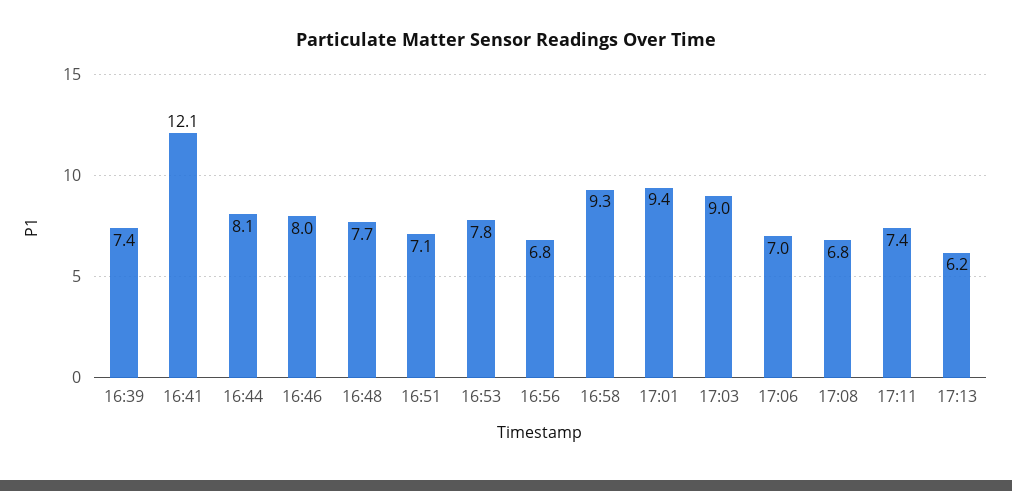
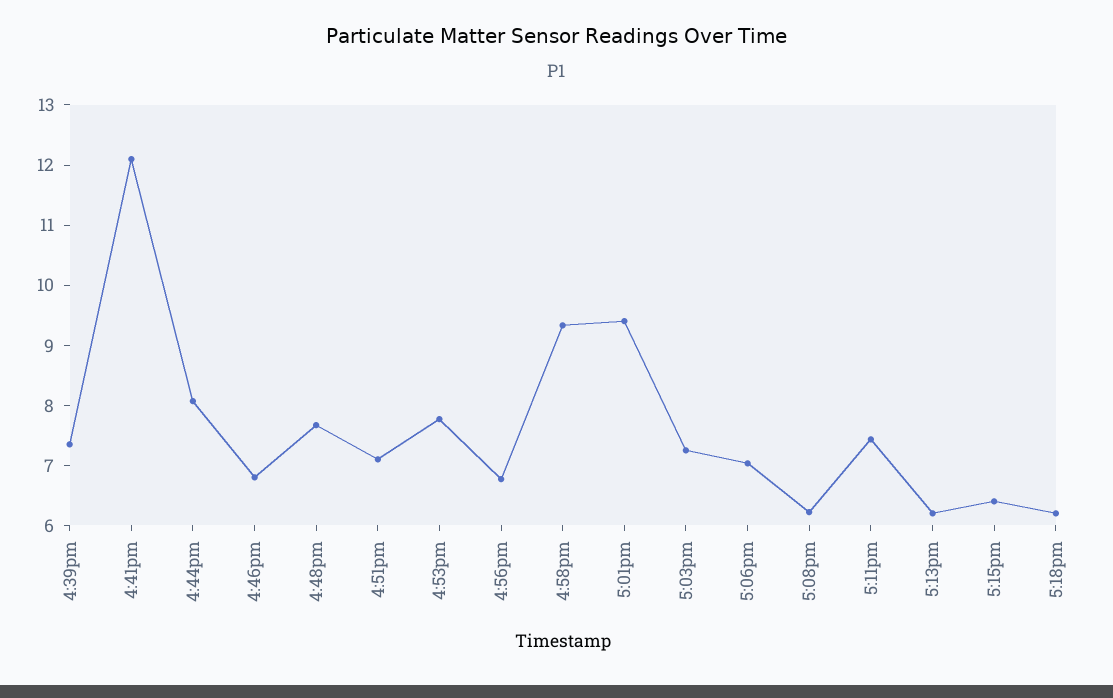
16:46: 8 -> 6.8
17:03: 9 -> 7.2
17:08: 6.8 -> 6.2
5:15pm: none -> 6.4
5:18pm: none -> 6.2

